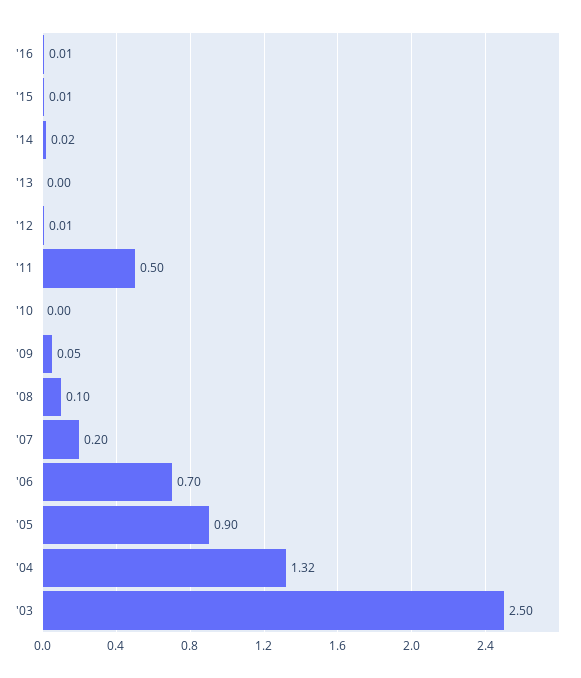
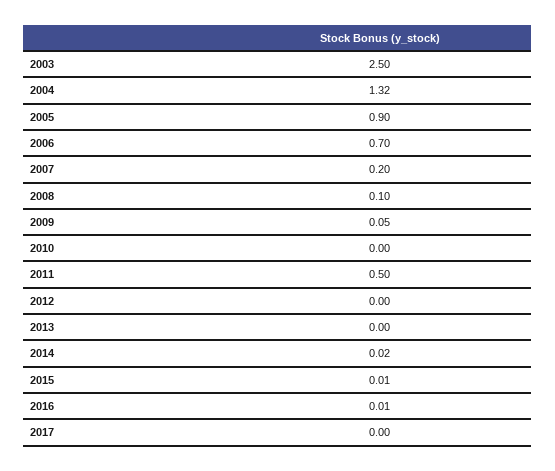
'12: 0.01 -> 0
2017: none -> 0

